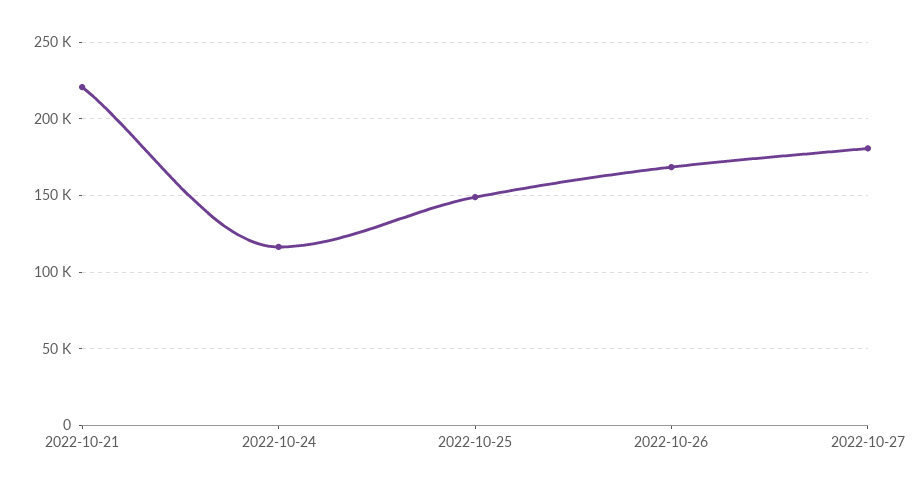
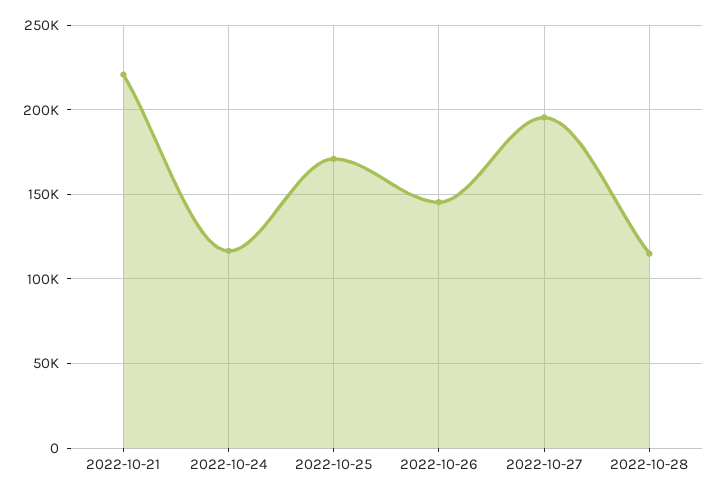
2022-10-25: 150000 -> 170000
2022-10-26: 170000 -> 145000
2022-10-27: 180000 -> 195000
2022-10-28: none -> 115000

